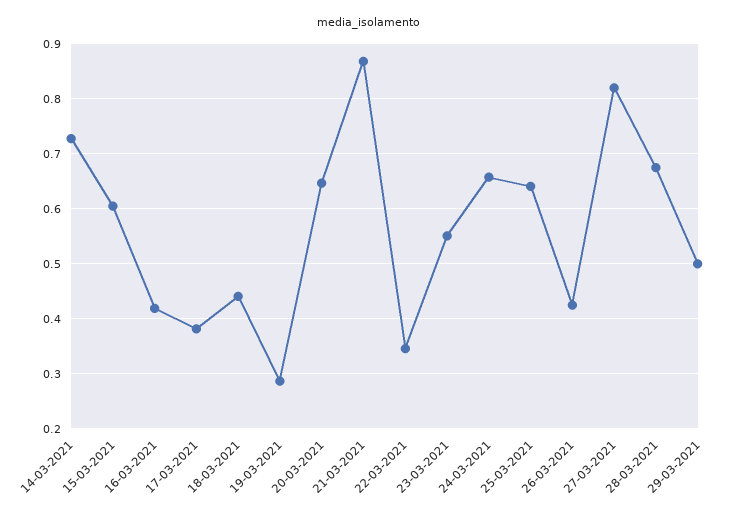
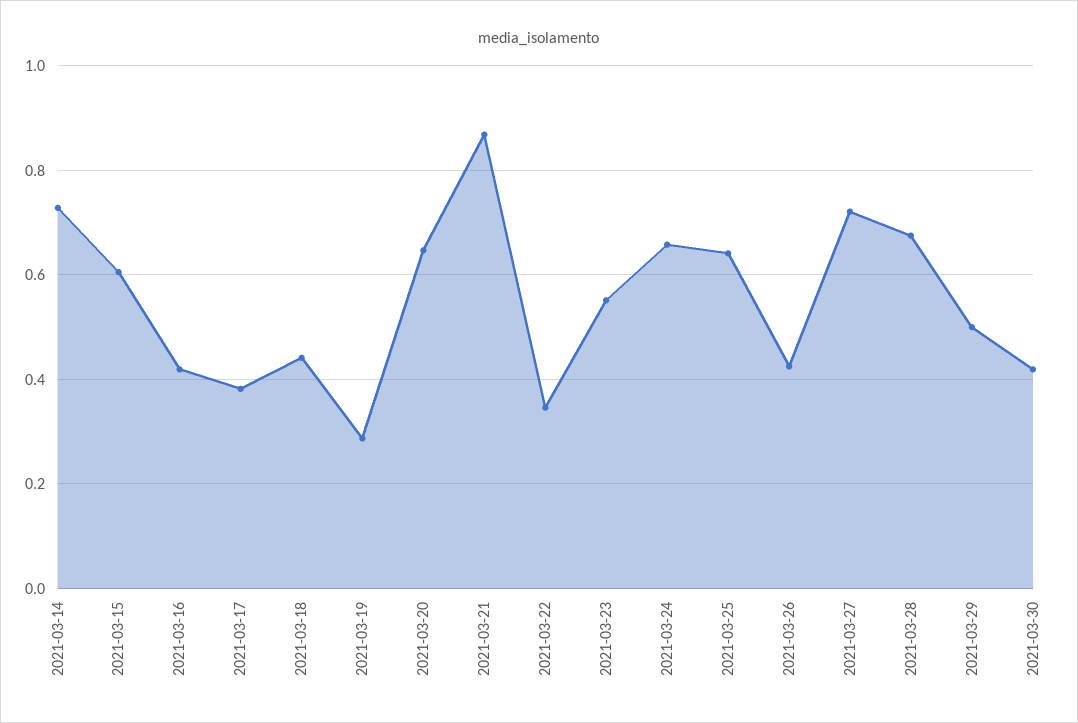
27-03-2021: 0.82 -> 0.72
2021-03-30: none -> 0.42

